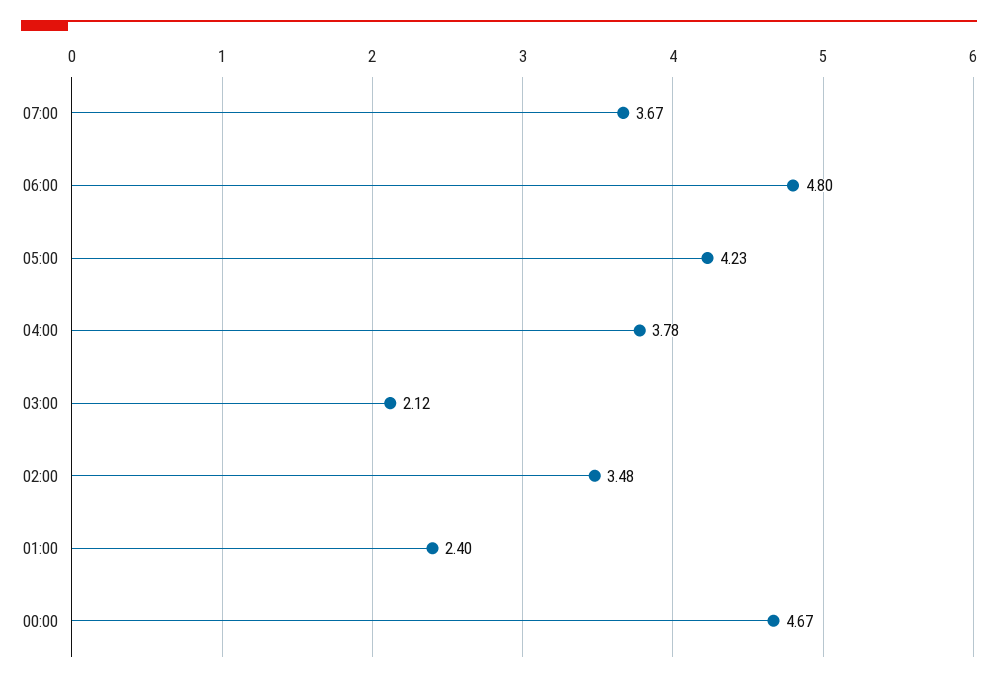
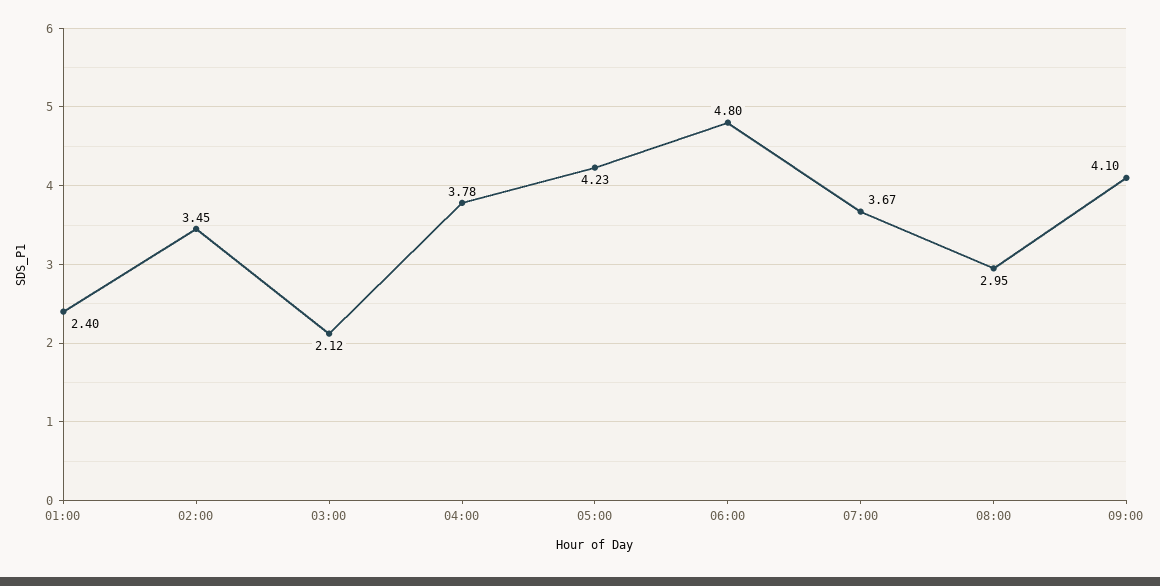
02:00: 3.48 -> 3.45
00:00: 4.67 -> none
08:00: none -> 2.95
09:00: none -> 4.1

